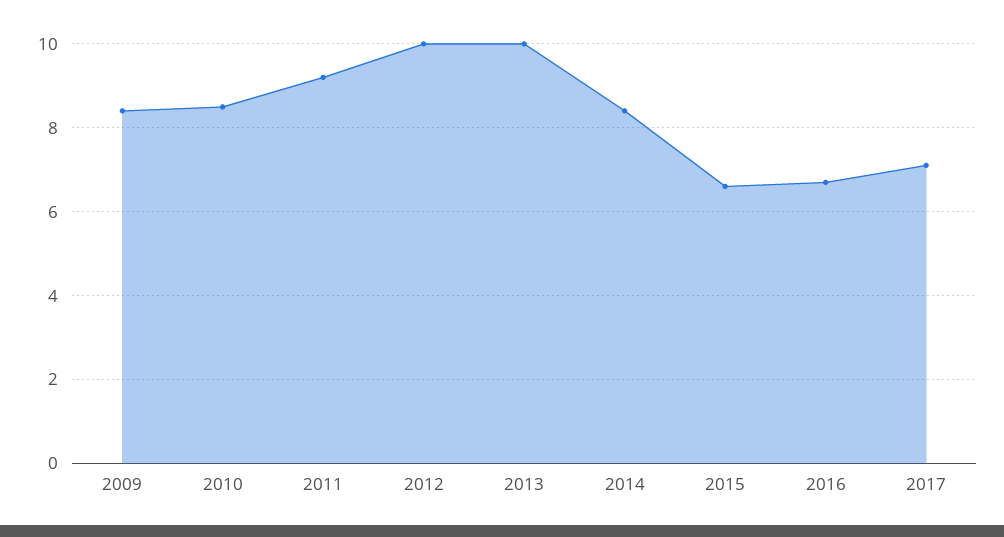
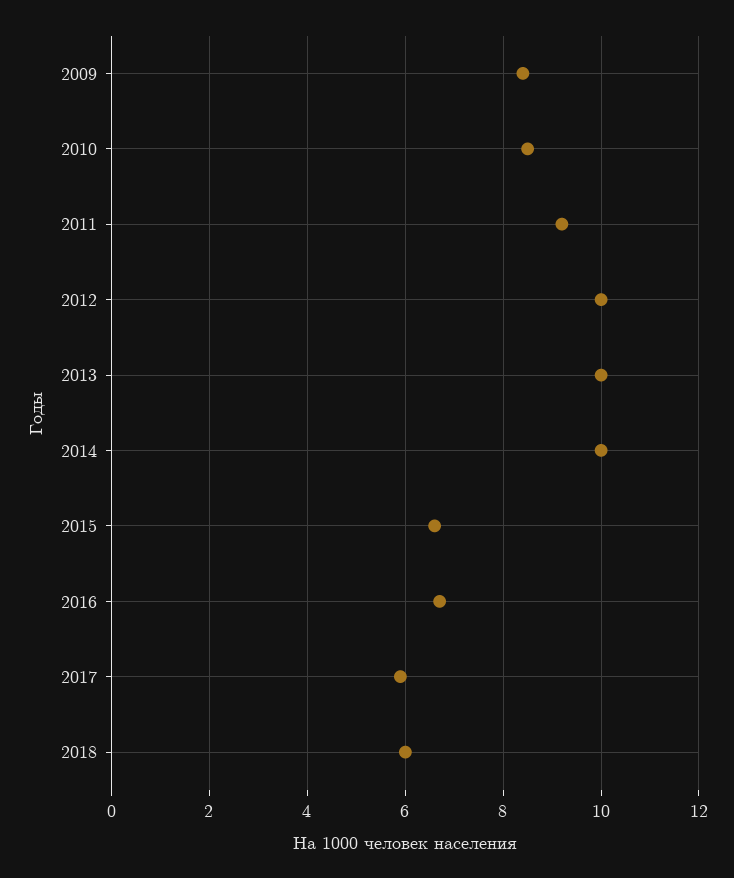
2014: 8.5 -> 10
2017: 7 -> 6
2018: none -> 6

